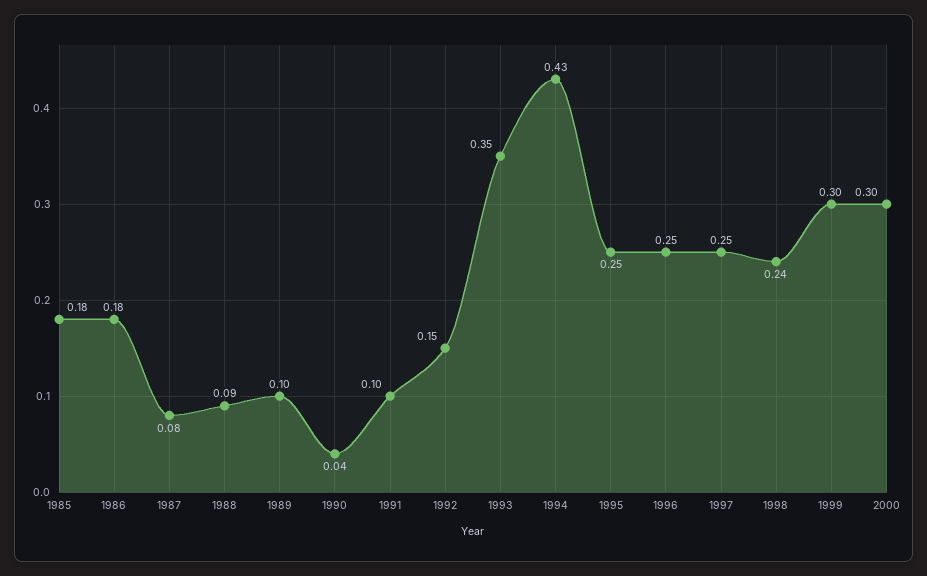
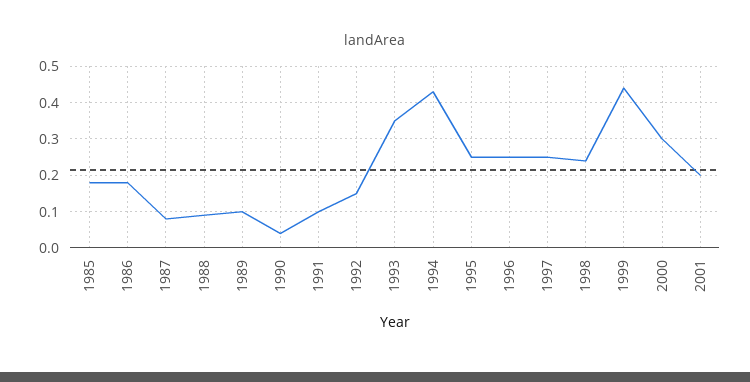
1999: 0.3 -> 0.45
2001: none -> 0.2

